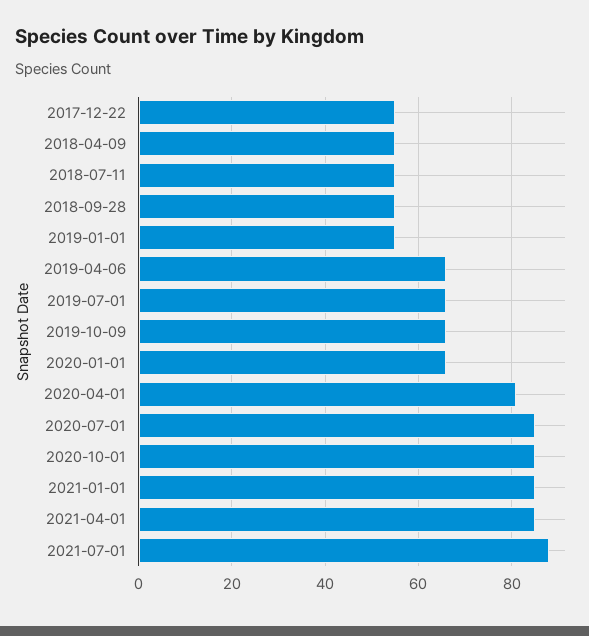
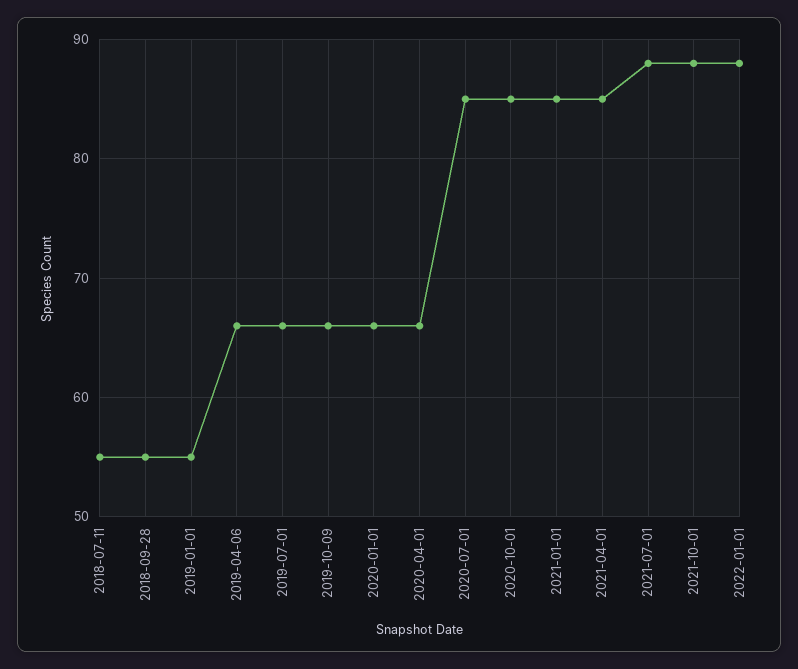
2017-12-22: 55 -> none
2018-04-09: 55 -> none
2020-04-01: 80 -> 66
2021-10-01: none -> 88
2022-01-01: none -> 88

